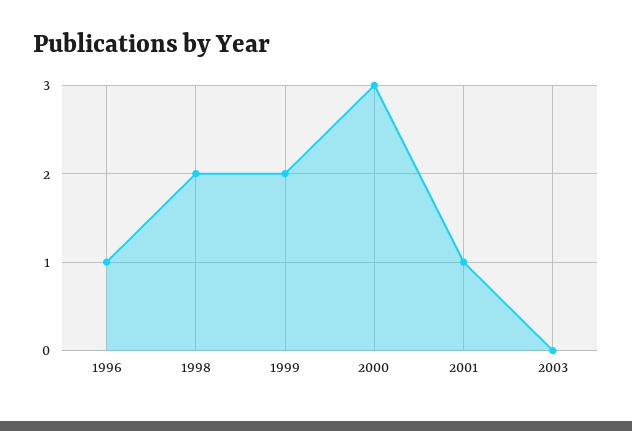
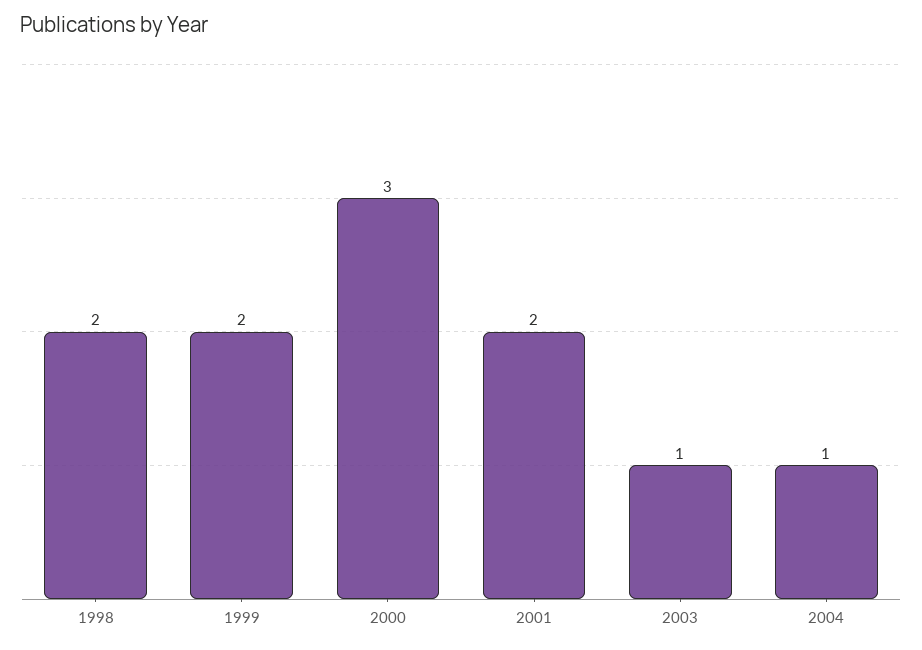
1996: 1 -> none
2001: 1 -> 2
2003: 0 -> 1
2004: none -> 1

